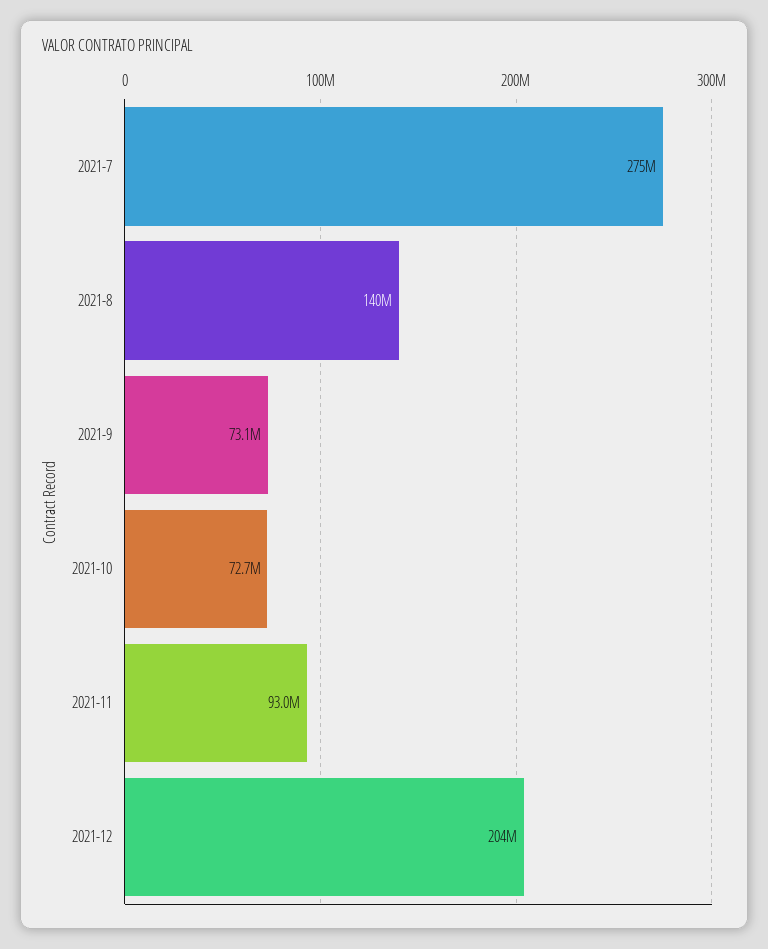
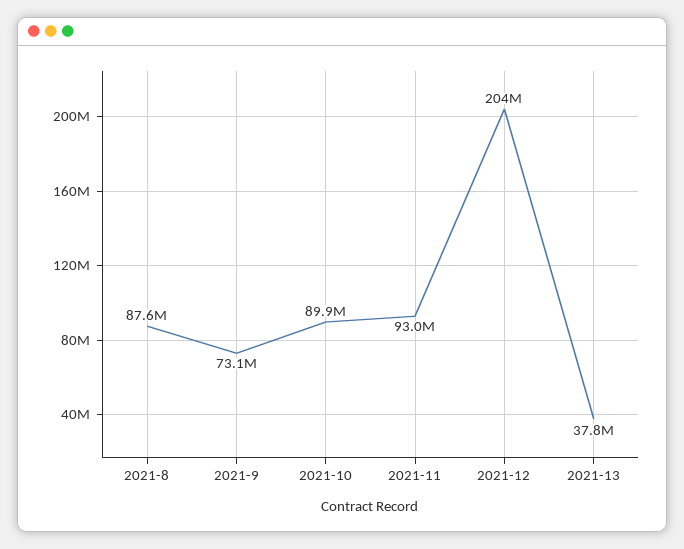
2021-7: 275000000 -> none
2021-8: 140000000 -> 87600000
2021-10: 72700000 -> 89900000
2021-13: none -> 37800000

